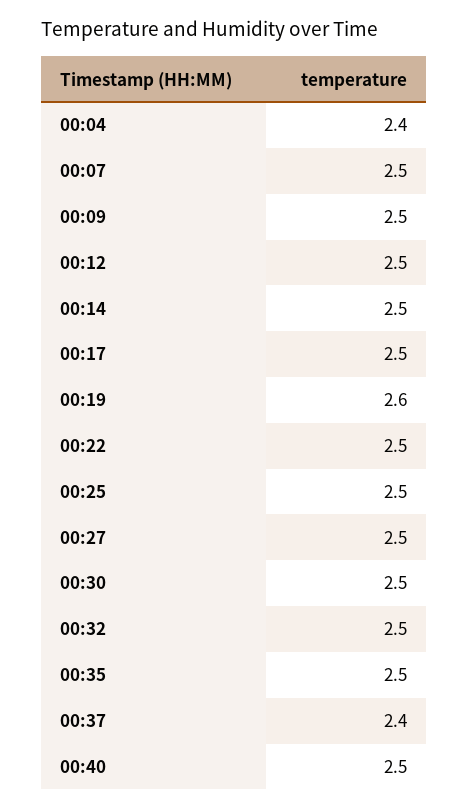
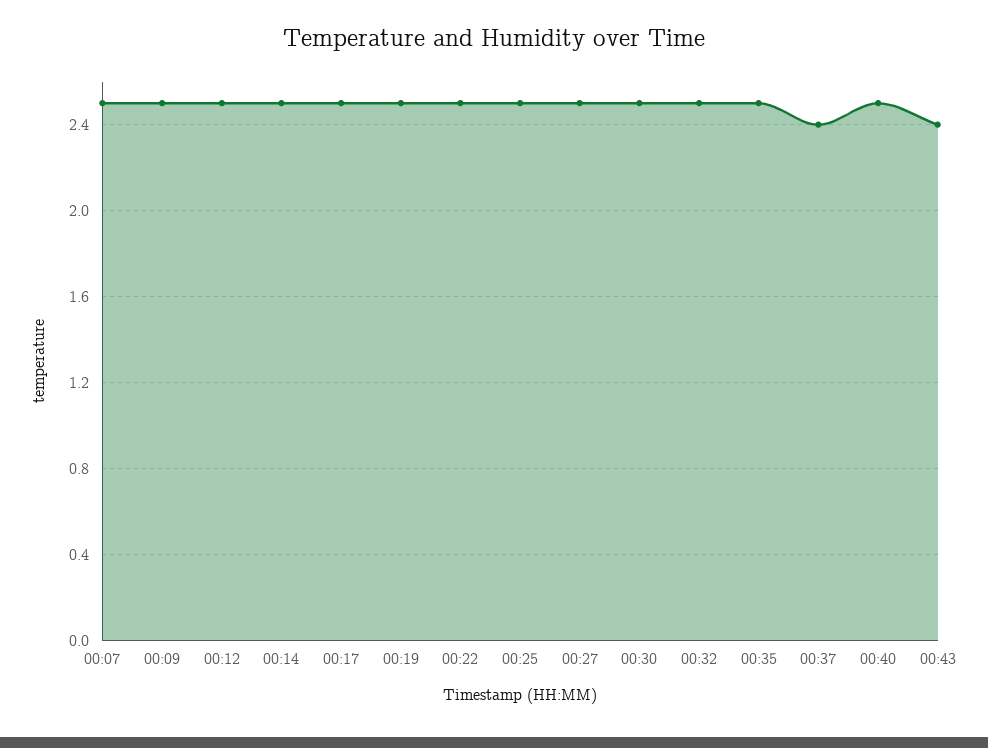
00:04: 2.4 -> none
00:19: 2.6 -> 2.5
00:43: none -> 2.4

